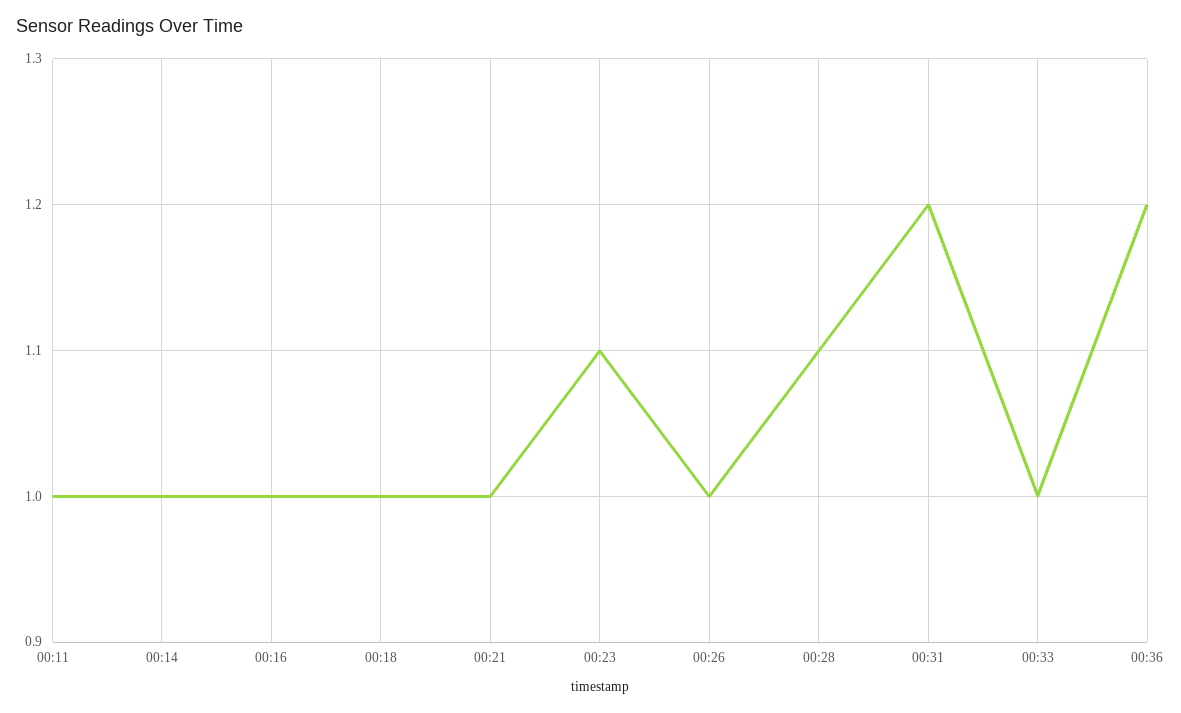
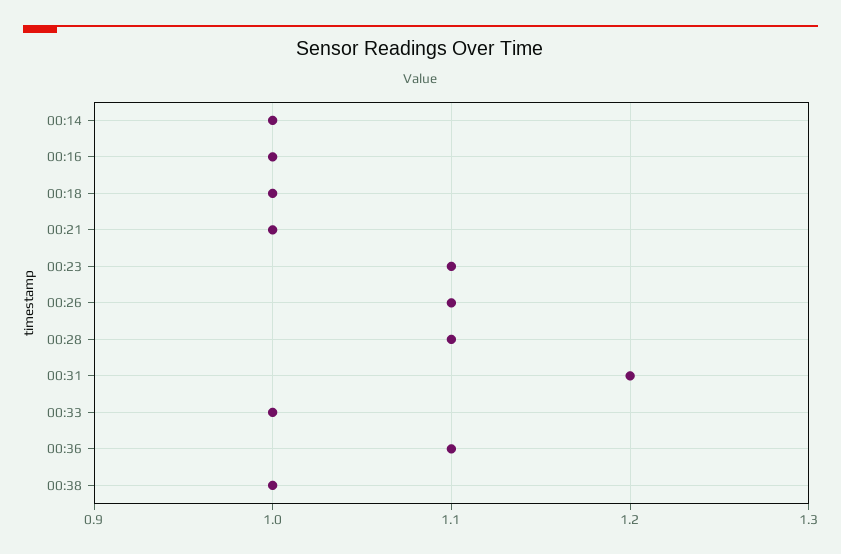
00:11: 1 -> none
00:26: 1 -> 1.1
00:36: 1.2 -> 1.1
00:38: none -> 1

